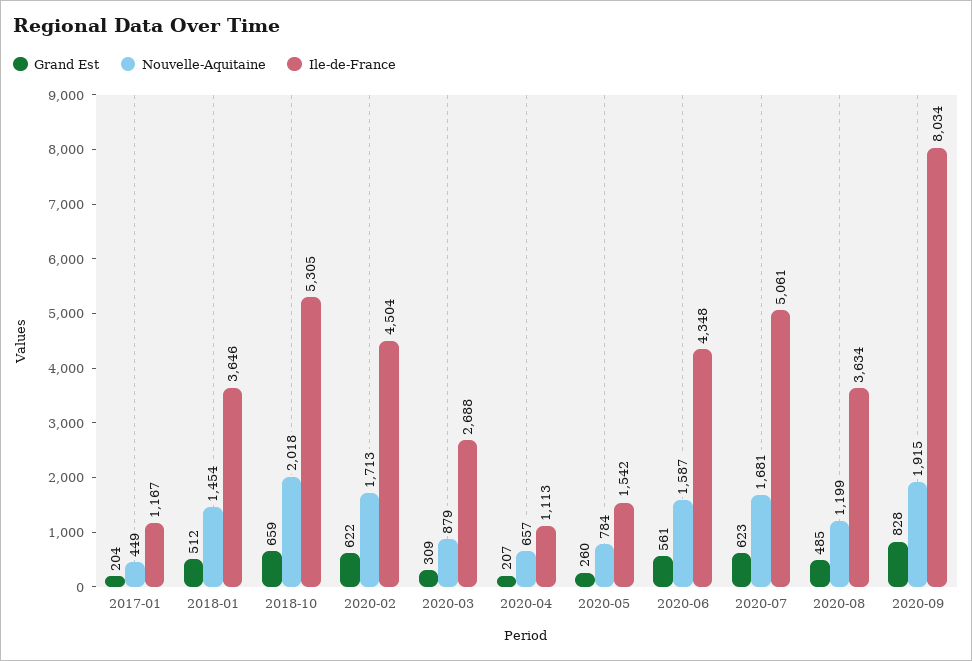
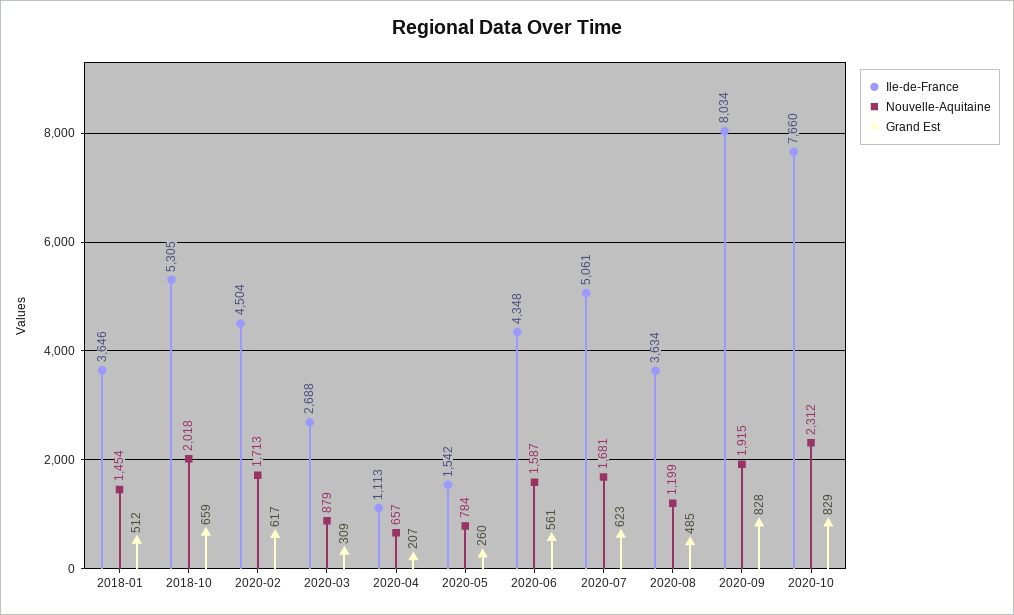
Grand Est, 2017-01: 204 -> none
Nouvelle-Aquitaine, 2017-01: 449 -> none
Ile-de-France, 2017-01: 1167 -> none
Grand Est, 2020-02: 622 -> 617
Ile-de-France, 2020-10: none -> 7660
Nouvelle-Aquitaine, 2020-10: none -> 2312
Grand Est, 2020-10: none -> 829

